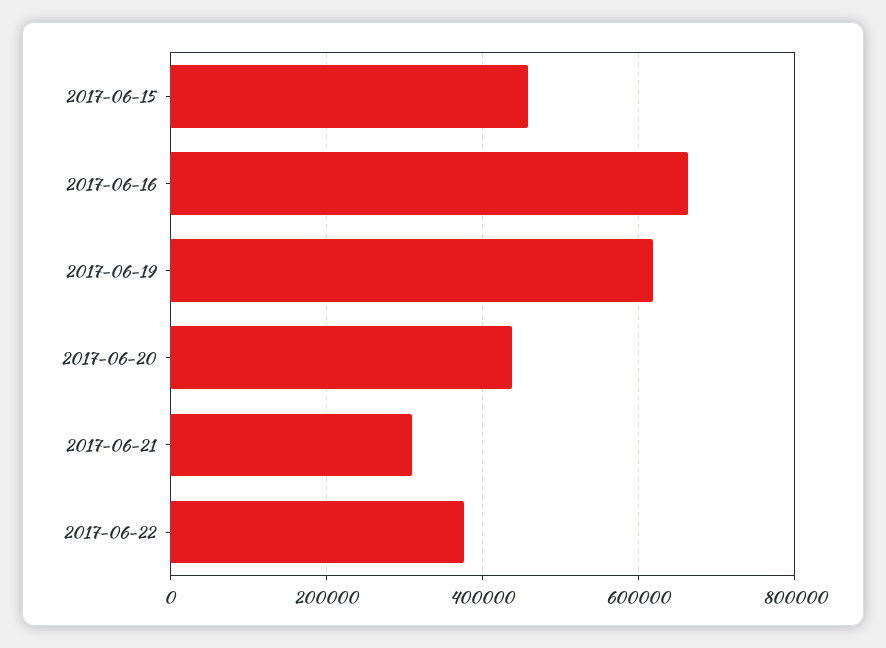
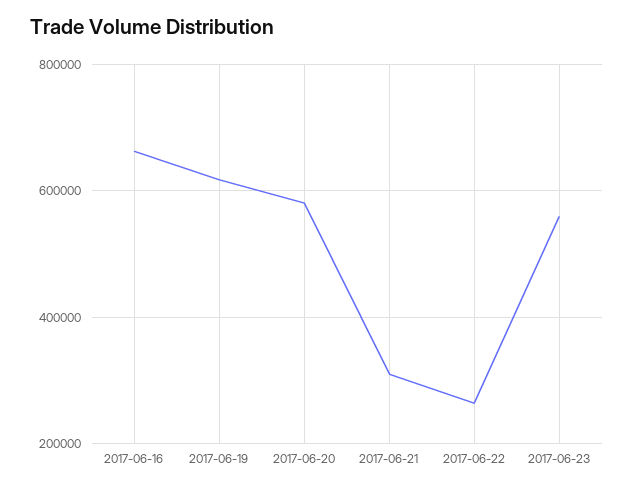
2017-06-15: 460000 -> none
2017-06-20: 440000 -> 580000
2017-06-22: 380000 -> 260000
2017-06-23: none -> 560000

